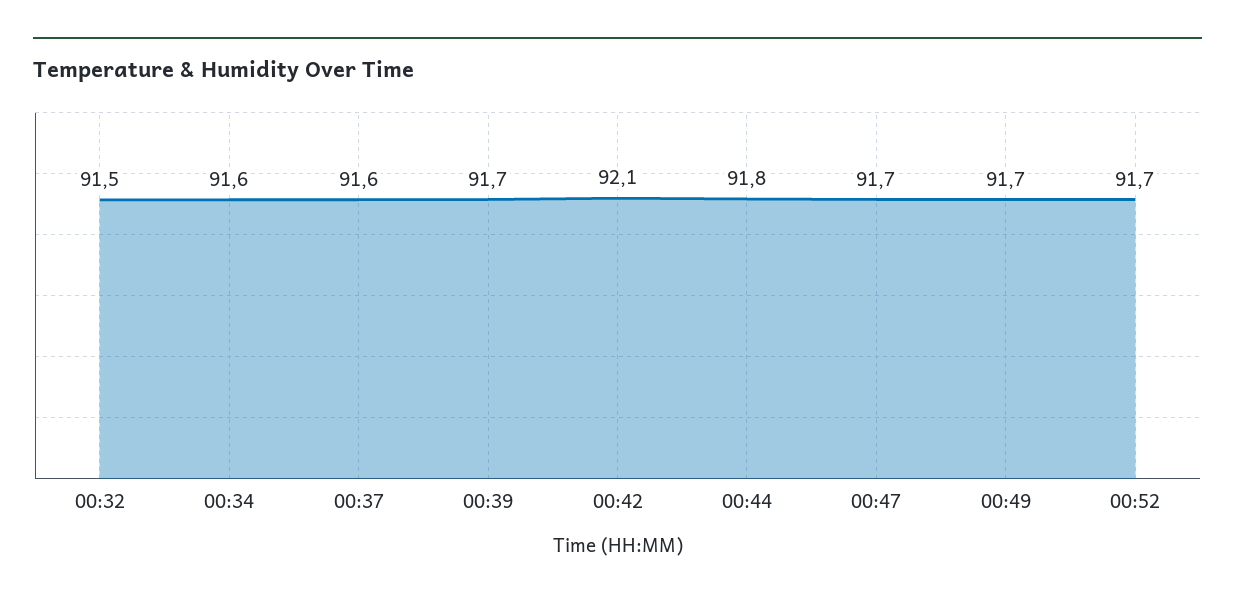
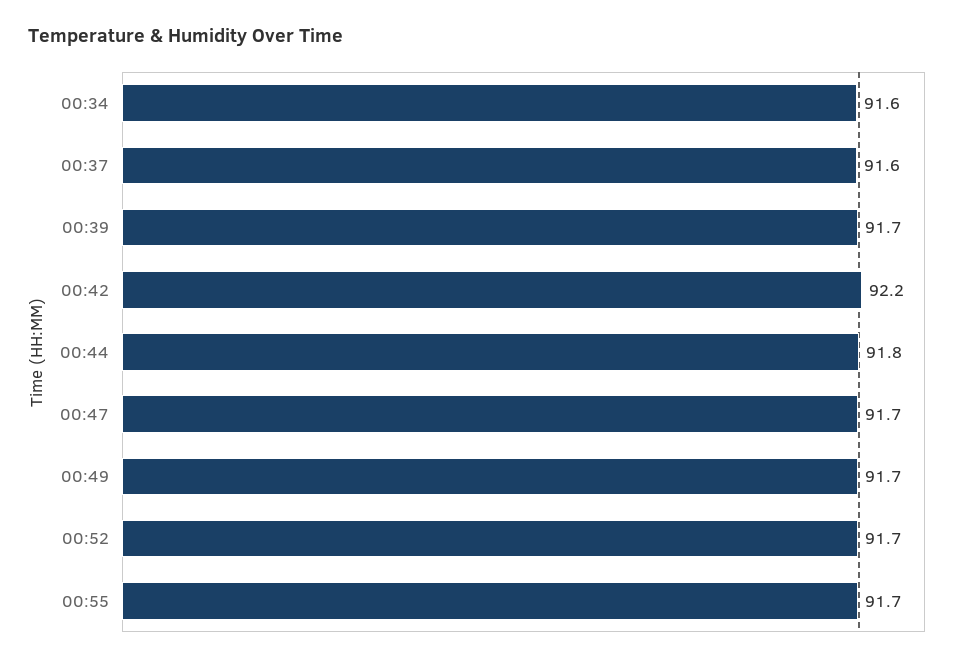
00:32: 91.5 -> none
00:42: 92.1 -> 92.2
00:55: none -> 91.7

